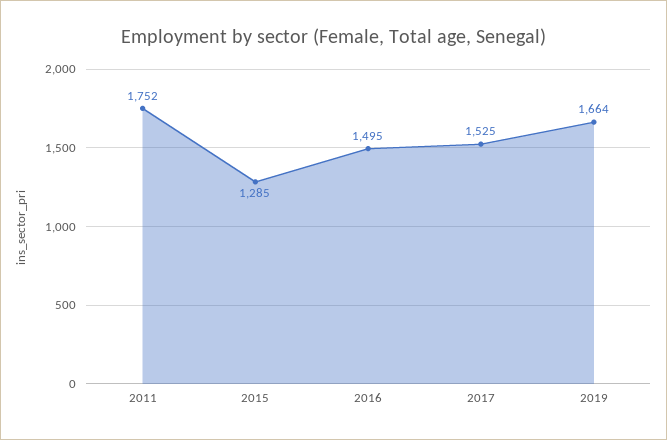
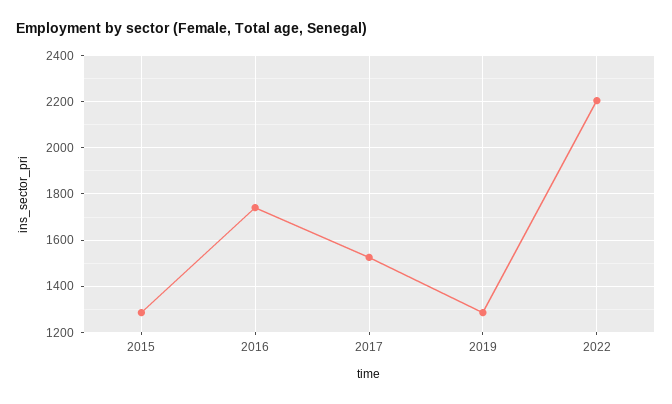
2011: 1752 -> none
2016: 1495 -> 1750
2019: 1664 -> 1300
2022: none -> 2200

